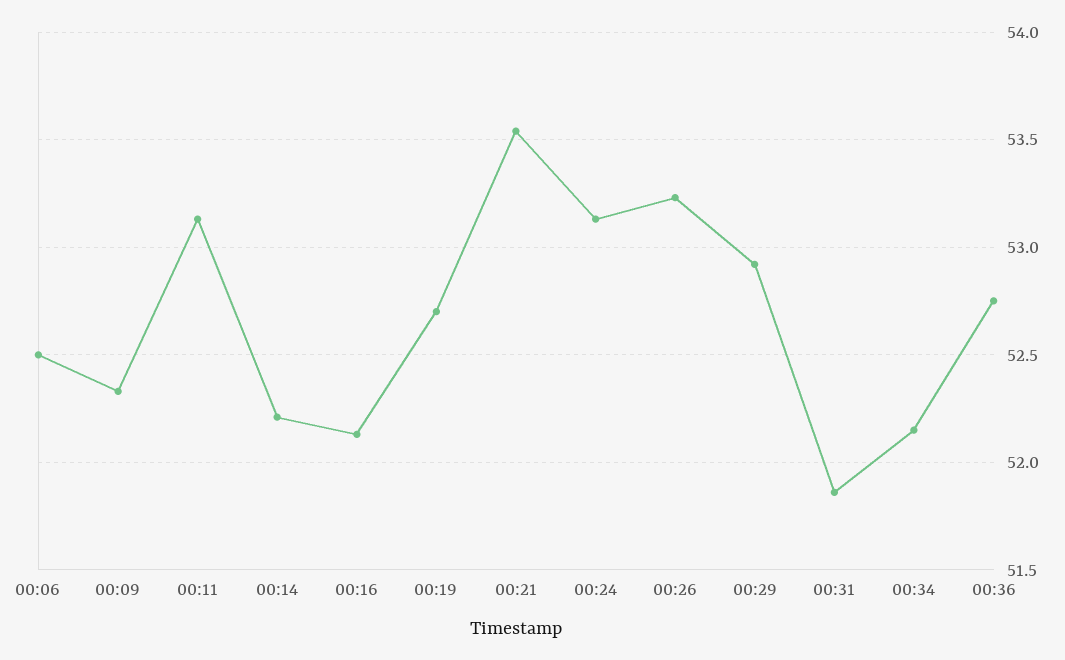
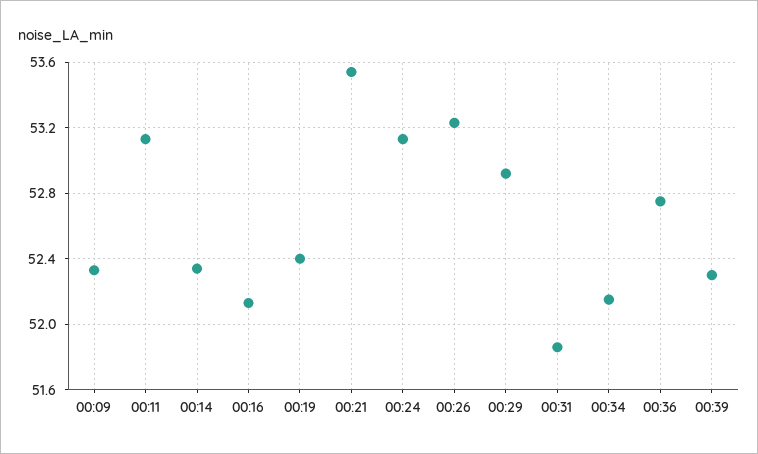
00:06: 52.5 -> none
00:14: 52.2 -> 52.35
00:19: 52.7 -> 52.4
00:39: none -> 52.3

